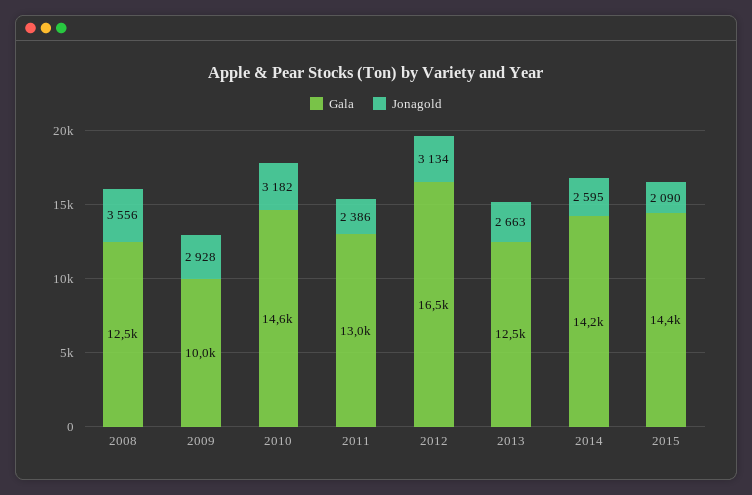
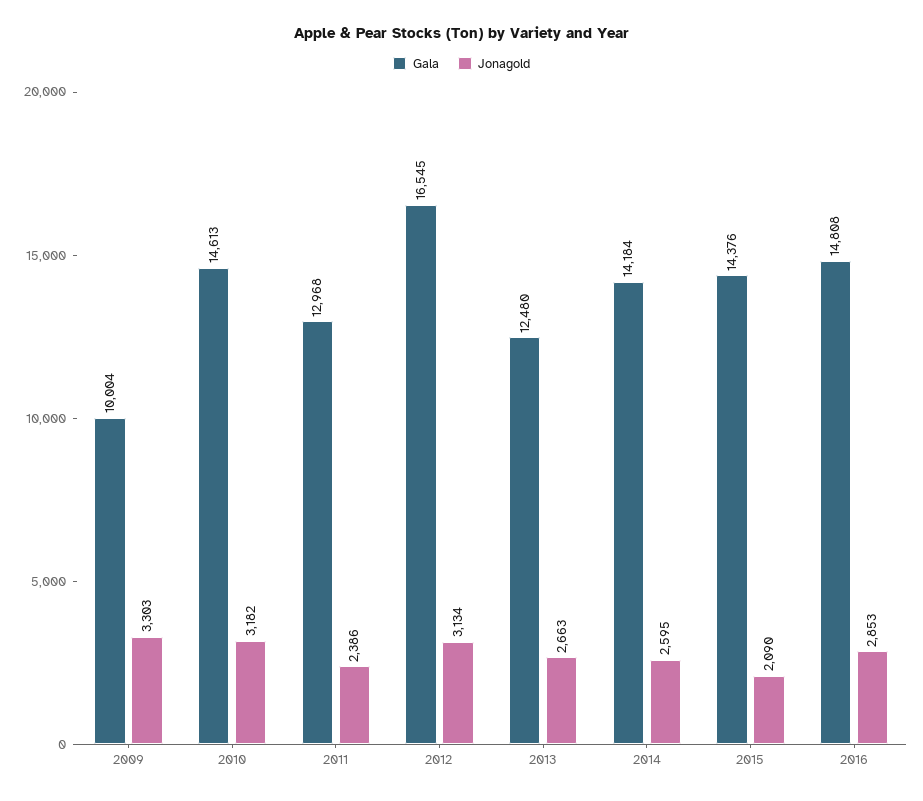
Gala, 2008: 12500 -> none
Jonagold, 2008: 3556 -> none
Jonagold, 2009: 2928 -> 3303
Gala, 2016: none -> 14808
Jonagold, 2016: none -> 2853

